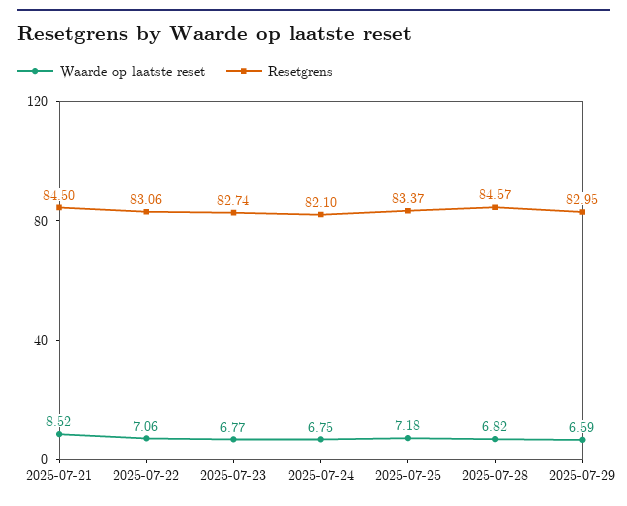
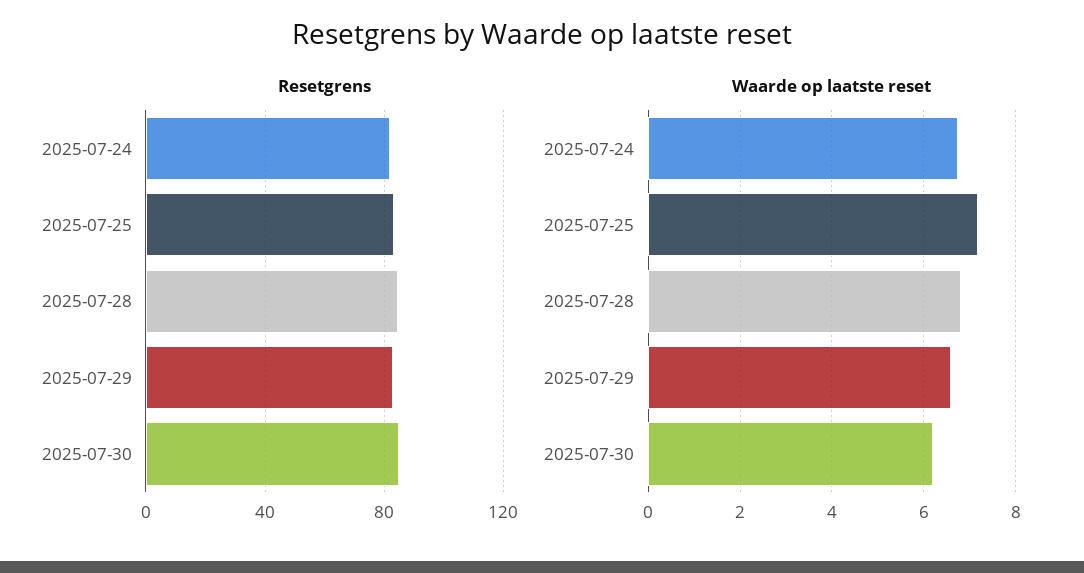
Waarde op laatste reset, 2025-07-21: 8.52 -> none
Resetgrens, 2025-07-21: 84.5 -> none
Waarde op laatste reset, 2025-07-22: 7.06 -> none
Resetgrens, 2025-07-22: 83.06 -> none
Waarde op laatste reset, 2025-07-23: 6.77 -> none
Resetgrens, 2025-07-23: 82.74 -> none
Resetgrens, 2025-07-30: none -> 85
Waarde op laatste reset, 2025-07-30: none -> 6.2

